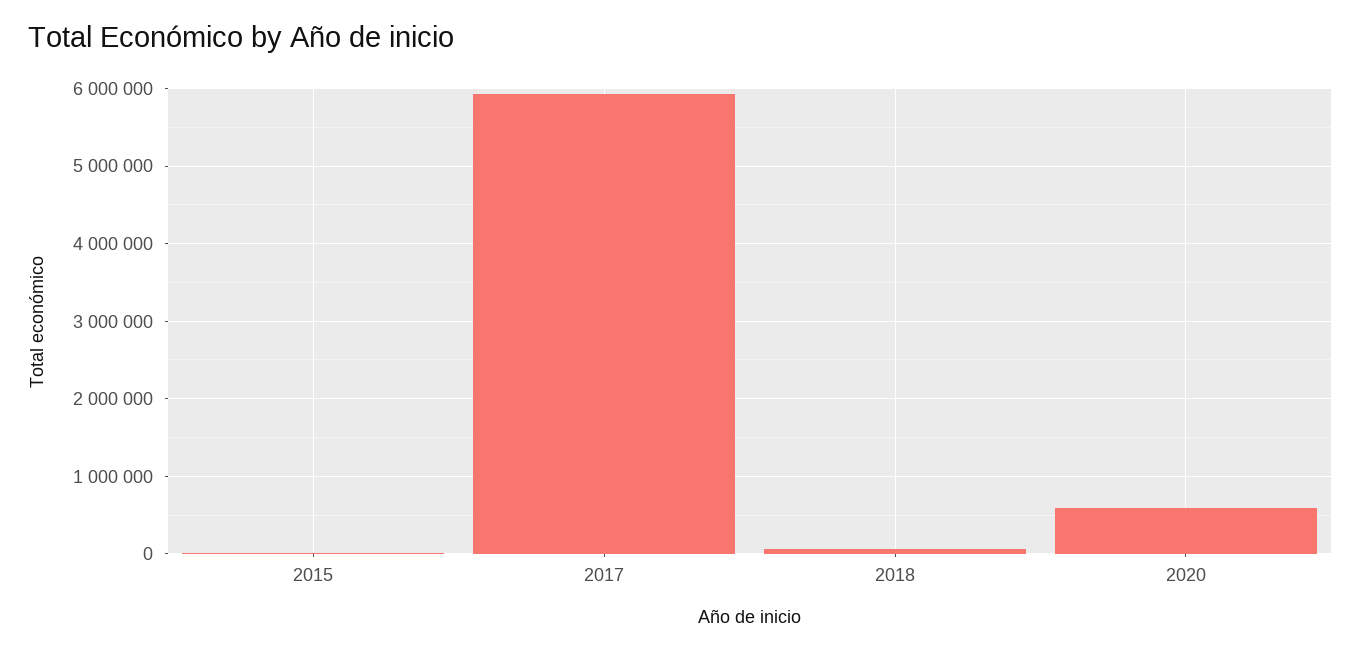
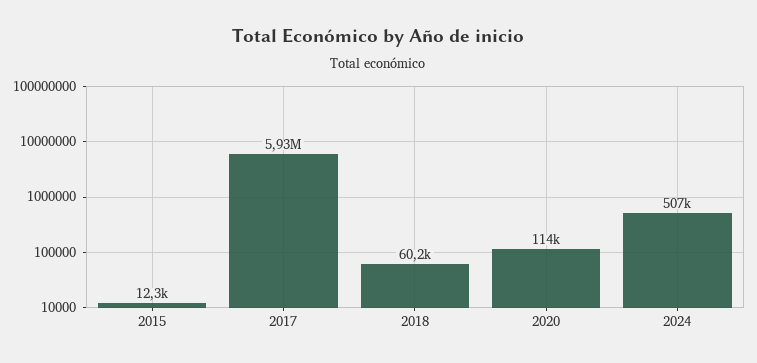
2020: 600000 -> 114000
2024: none -> 507000

